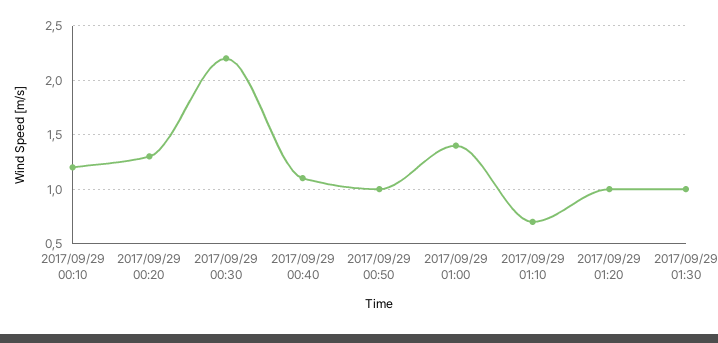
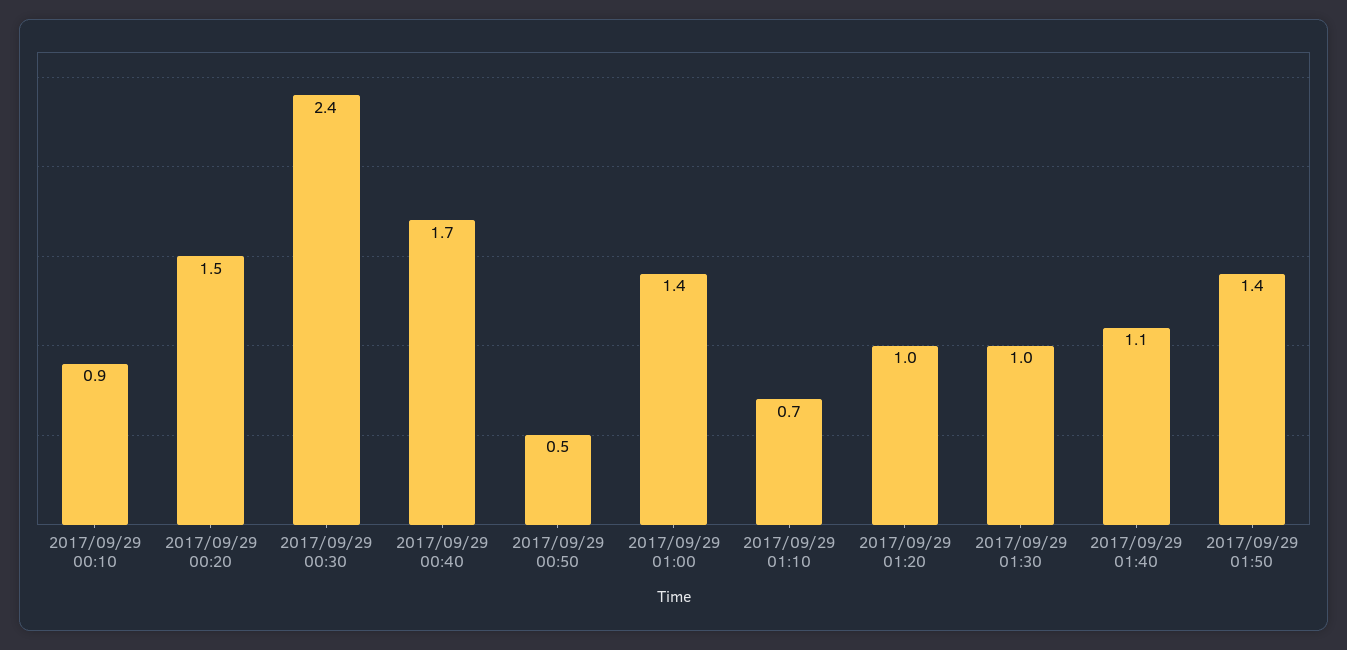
2017/09/29 00:10: 1.2 -> 0.9
2017/09/29 00:20: 1.3 -> 1.5
2017/09/29 00:30: 2.2 -> 2.4
2017/09/29 00:40: 1.1 -> 1.7
2017/09/29 00:50: 1 -> 0.5
2017/09/29 01:40: none -> 1.1
2017/09/29 01:50: none -> 1.4

